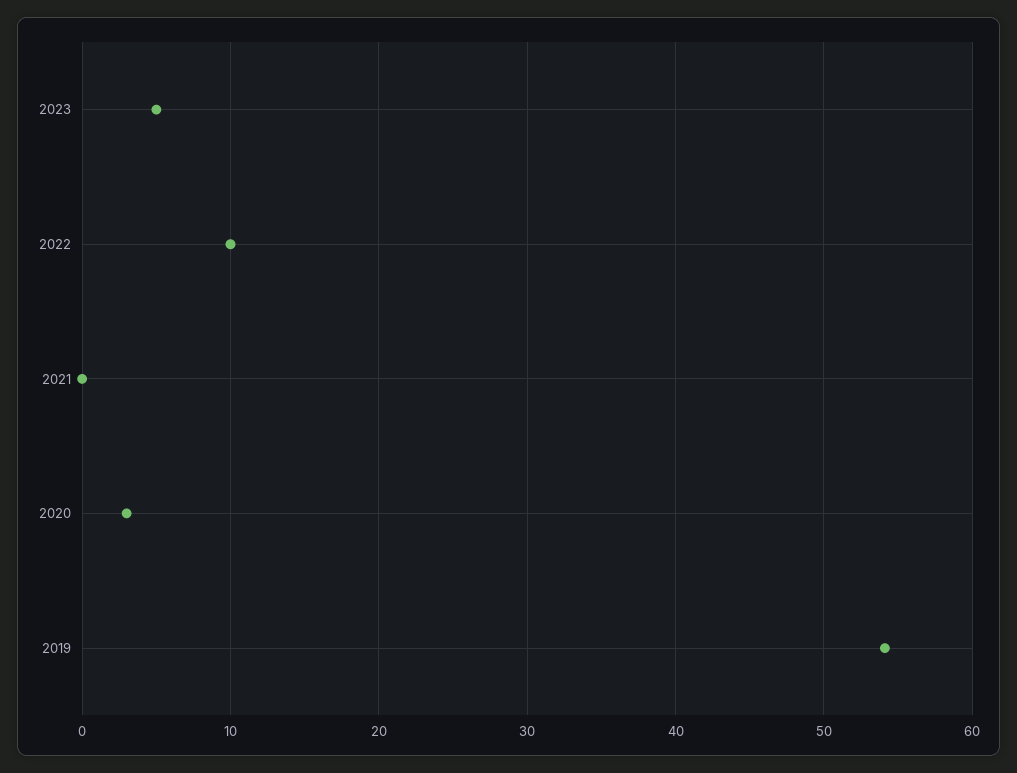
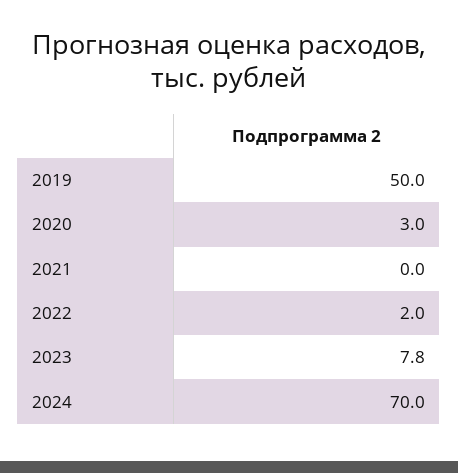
2023: 5 -> 7.8
2022: 10 -> 2
2019: 54 -> 50
2024: none -> 70

